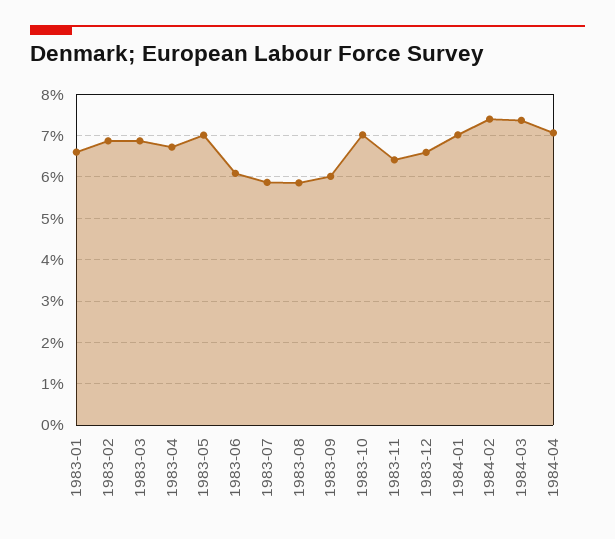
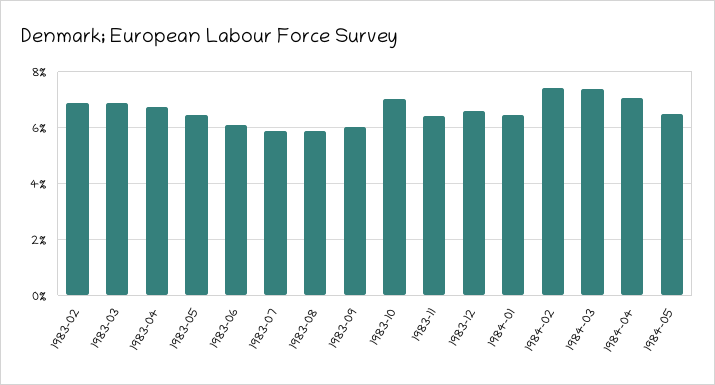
1983-01: 6.6 -> none
1983-05: 7 -> 6.5
1984-01: 7 -> 6.5
1984-05: none -> 6.5

